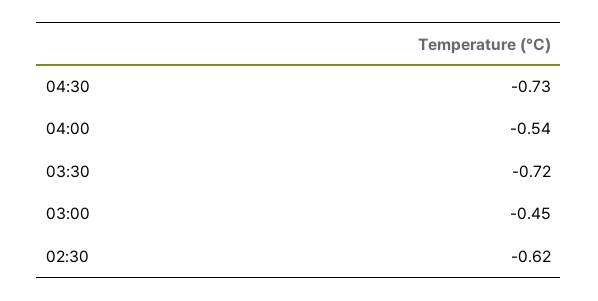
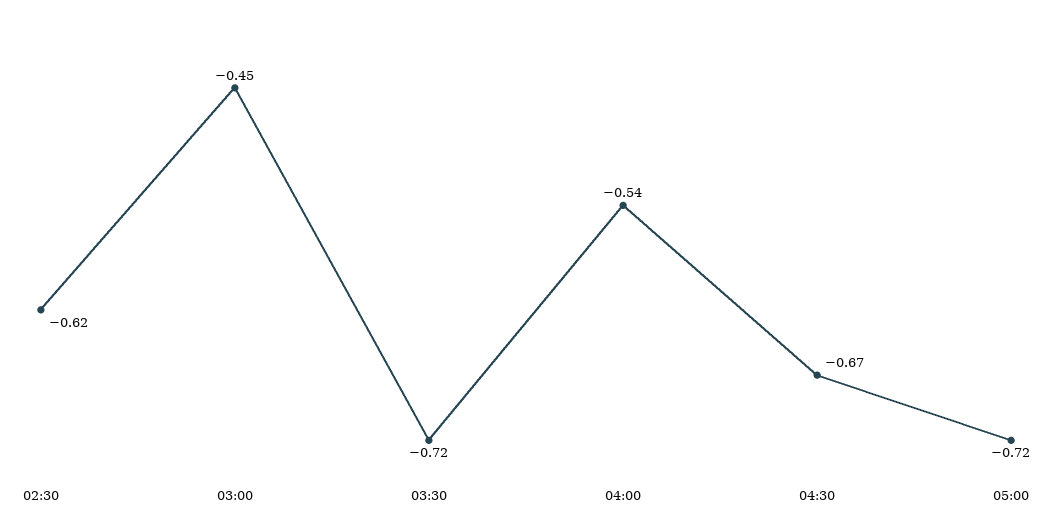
04:30: -0.73 -> -0.67
05:00: none -> -0.72

